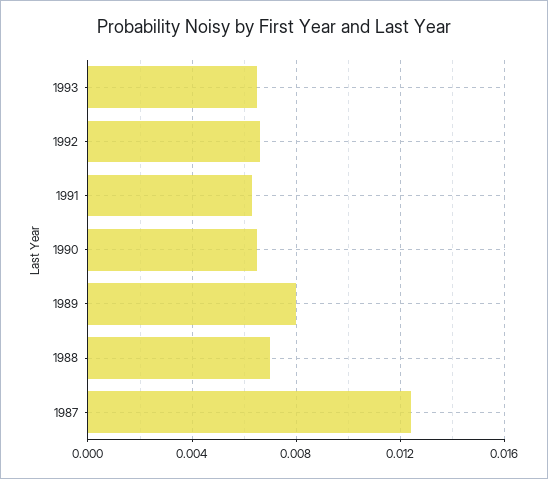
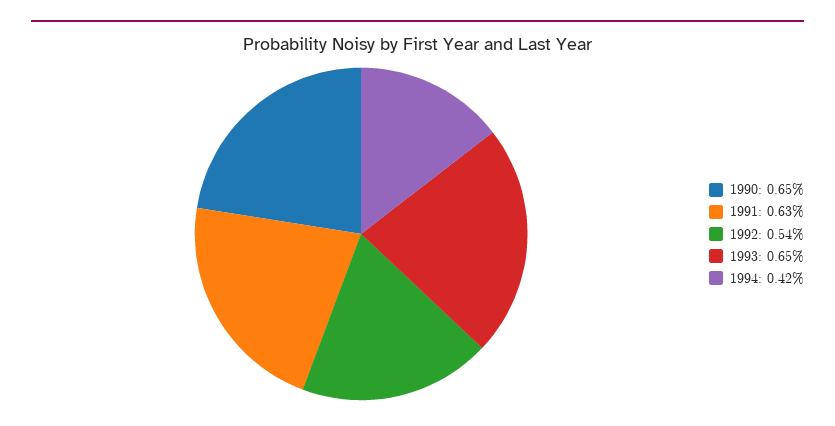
1992: 0.0065 -> 0.0054
1989: 0.008 -> none
1988: 0.007 -> none
1987: 0.0125 -> none
1994: none -> 0.0042

